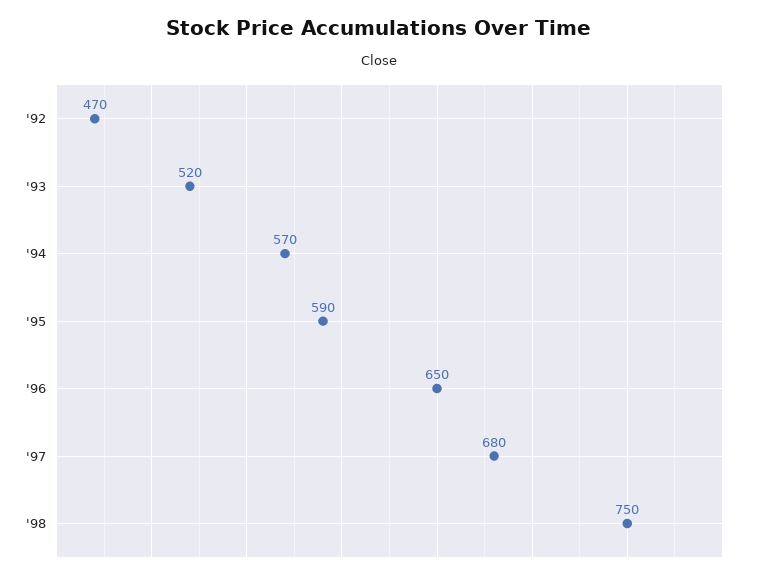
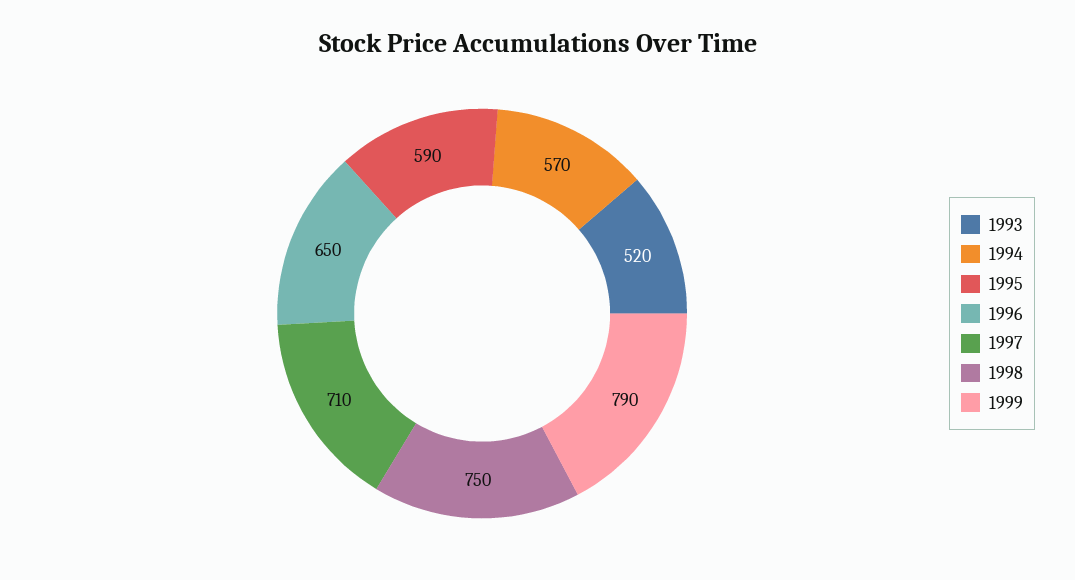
'92: 470 -> none
'97: 680 -> 710
1999: none -> 790

